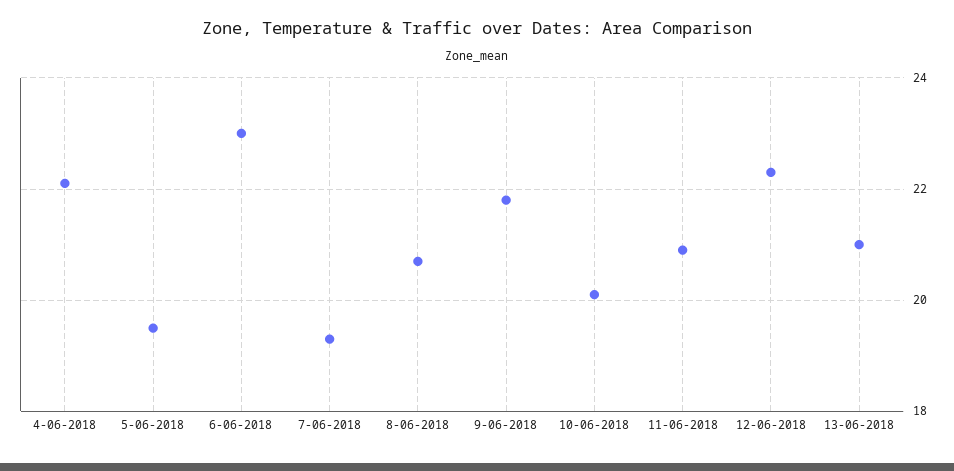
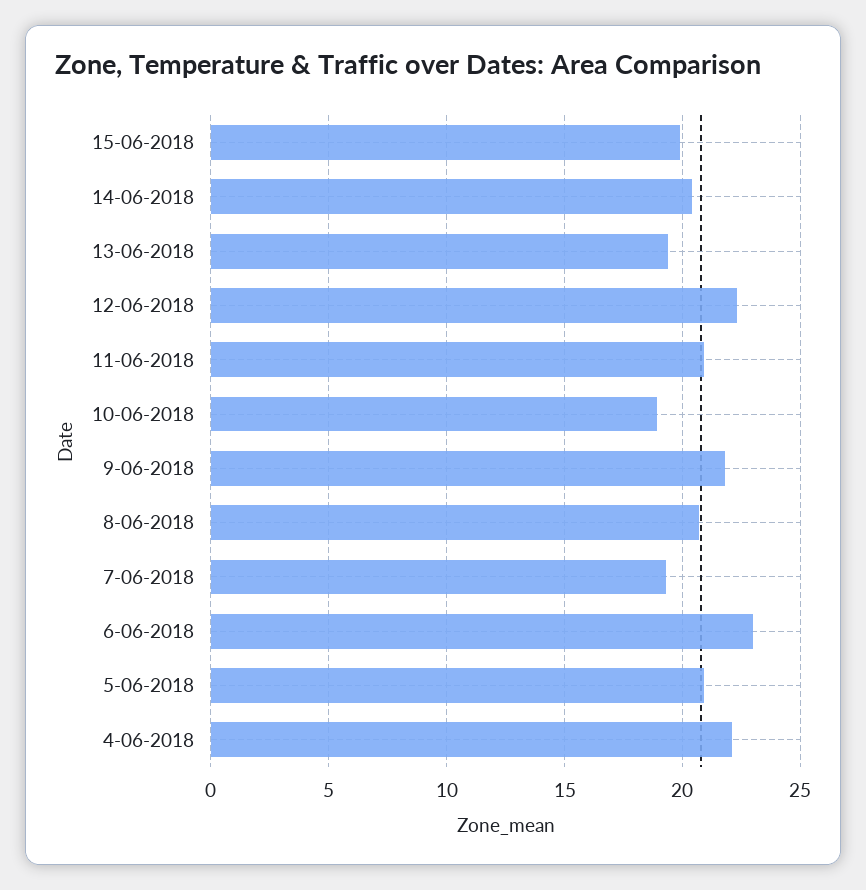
5-06-2018: 19.5 -> 21
10-06-2018: 20 -> 19
13-06-2018: 21 -> 19.5
15-06-2018: none -> 20
14-06-2018: none -> 20.5

